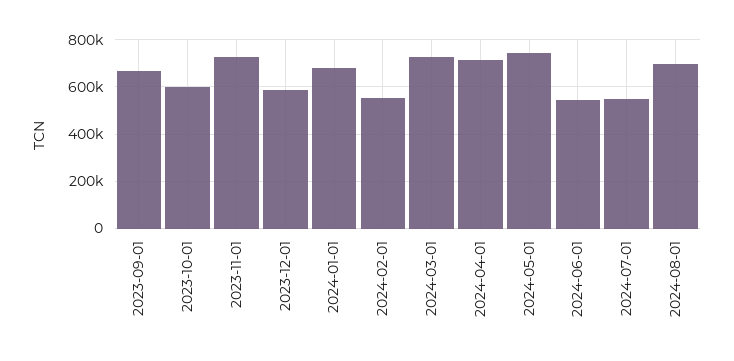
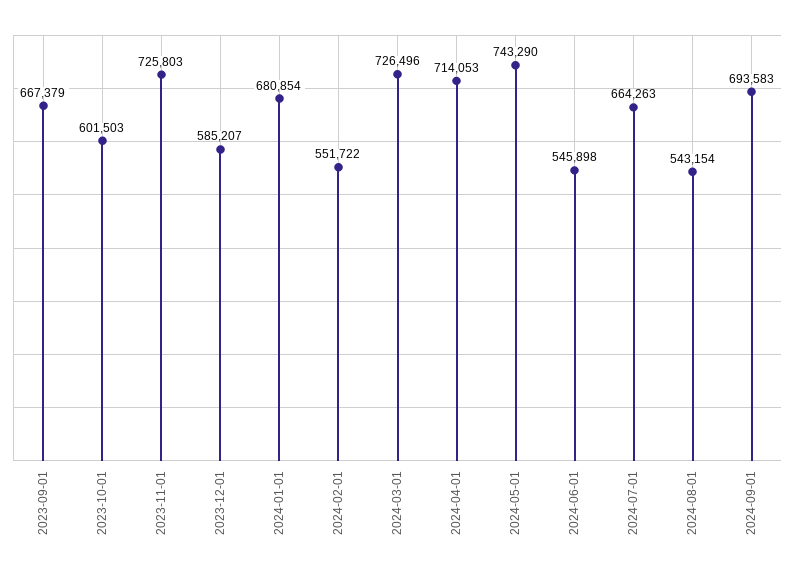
2024-07-01: 550000 -> 664263
2024-08-01: 700000 -> 543154
2024-09-01: none -> 693583

